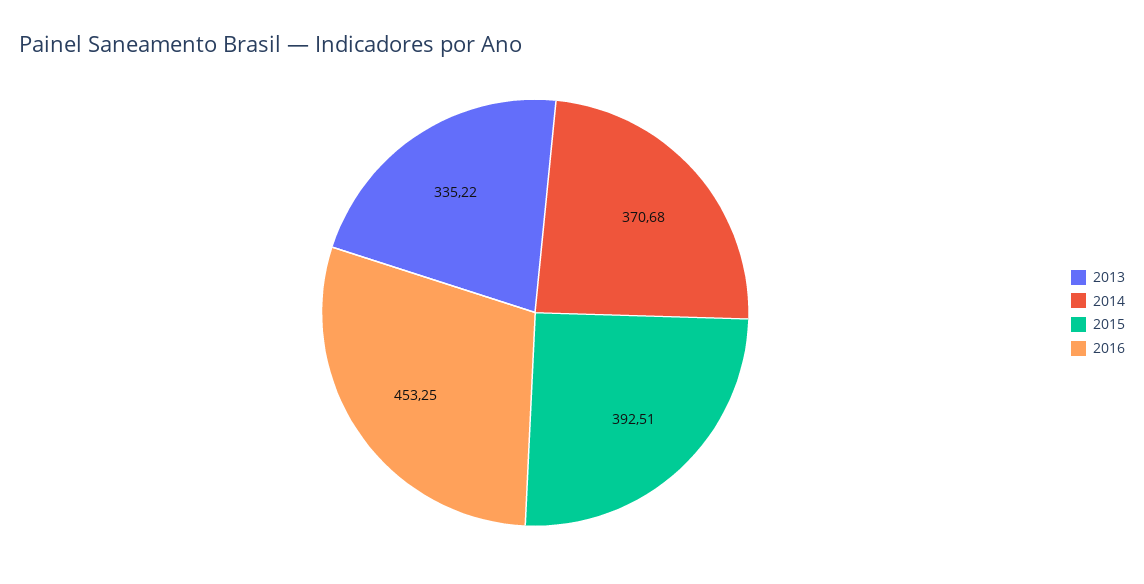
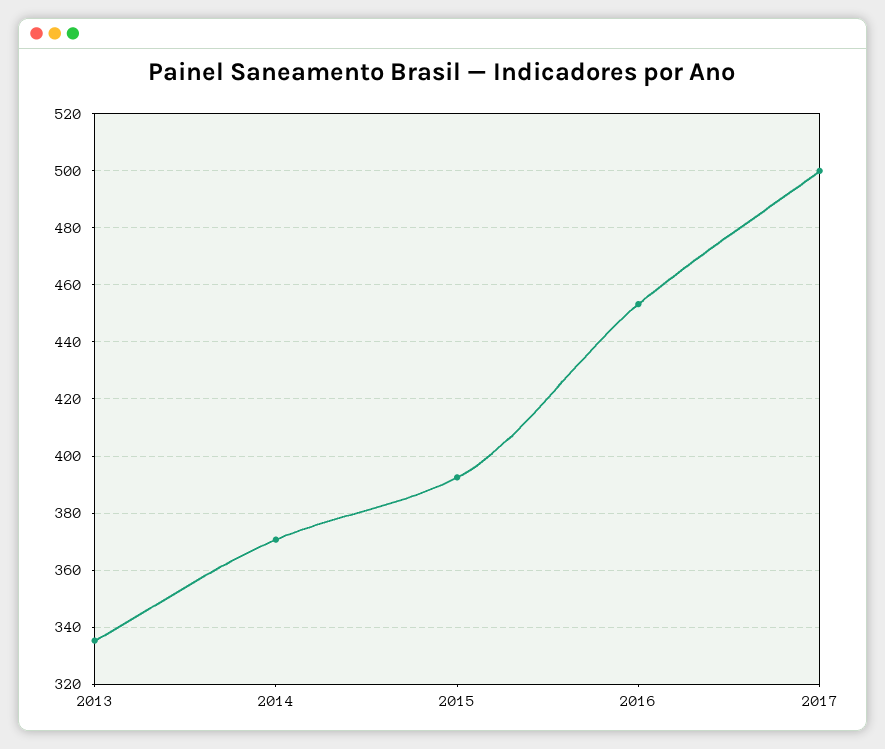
2017: none -> 500

